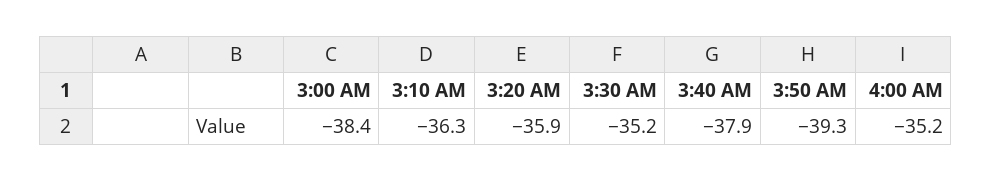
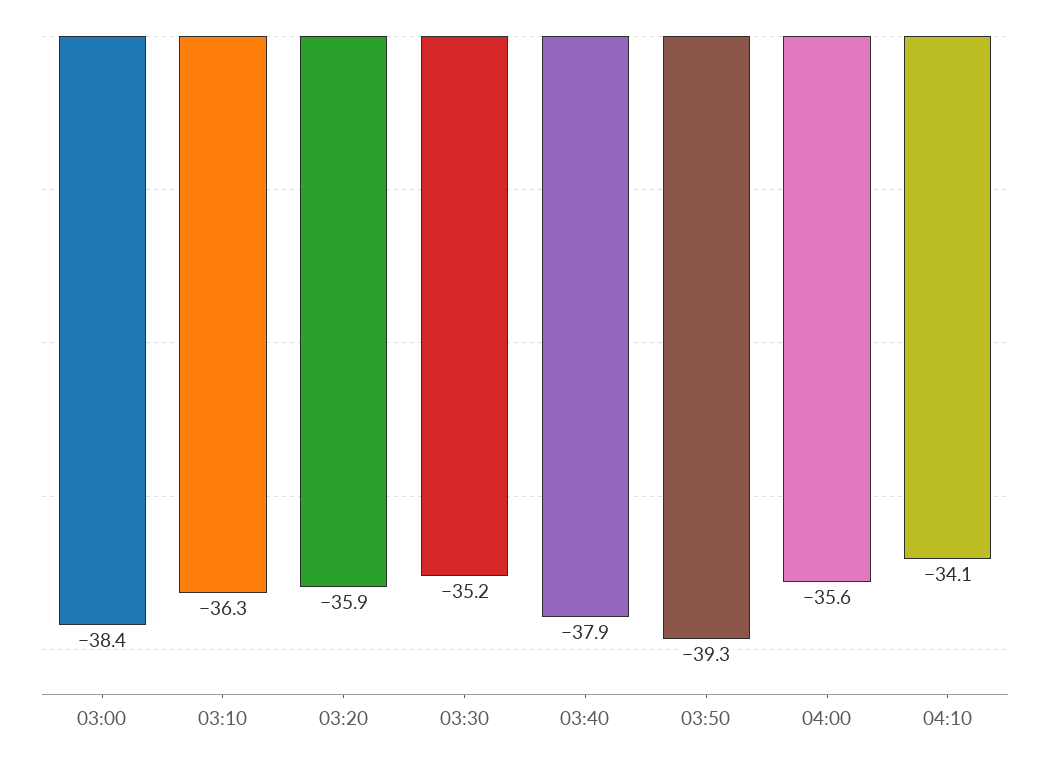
4:00 AM: -35.2 -> -35.6
04:10: none -> -34.1

